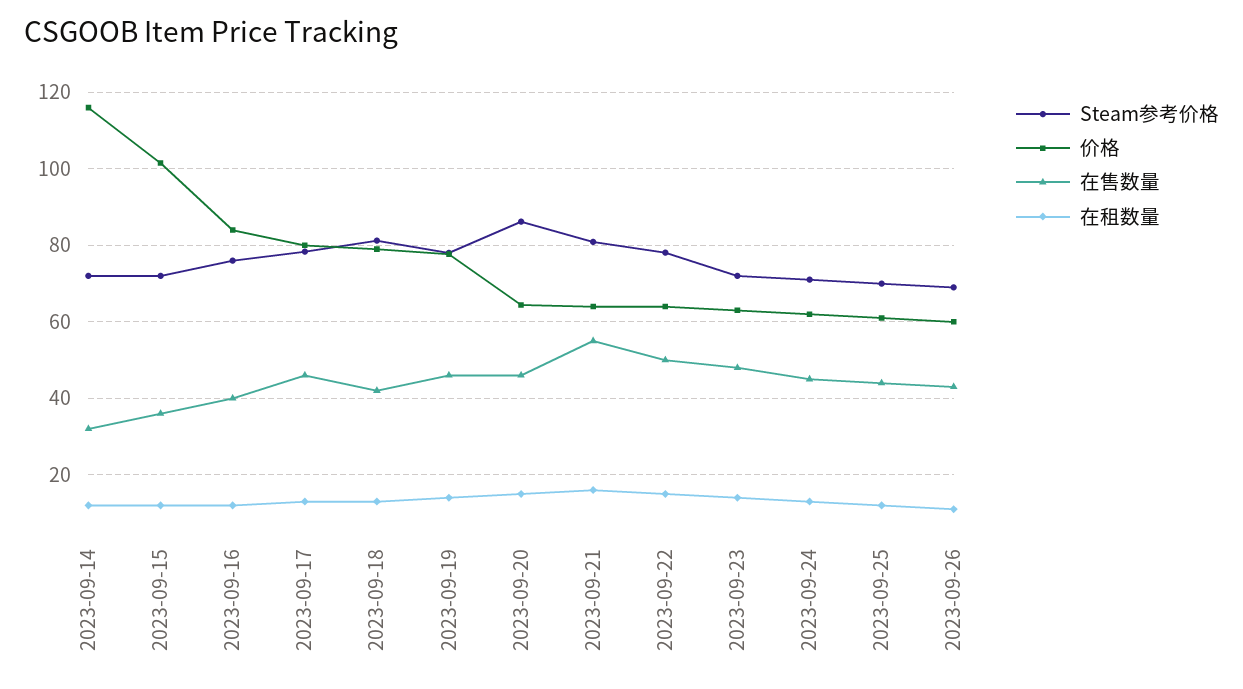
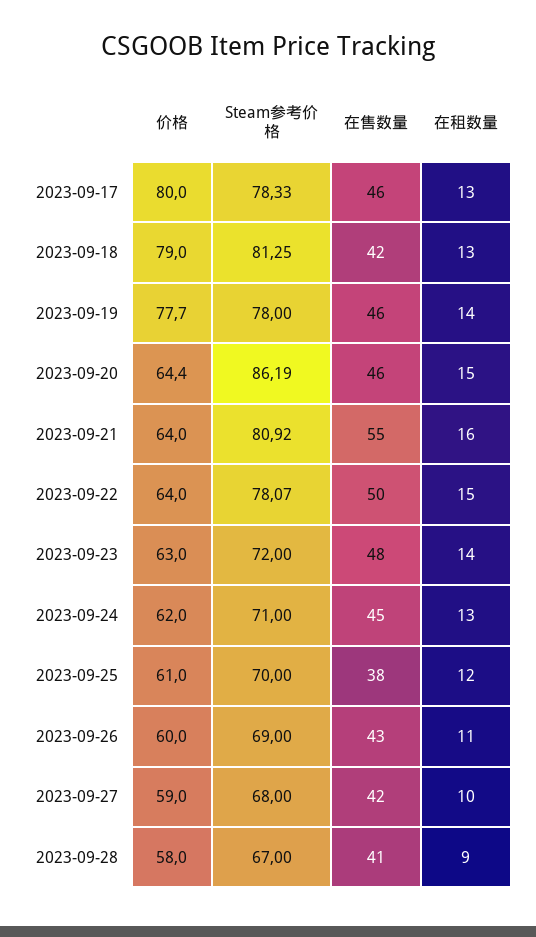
Steam参考价格, 2023-09-14: 72 -> none
价格, 2023-09-14: 116 -> none
在售数量, 2023-09-14: 32 -> none
在租数量, 2023-09-14: 12 -> none
Steam参考价格, 2023-09-15: 72 -> none
价格, 2023-09-15: 102 -> none
在售数量, 2023-09-15: 36 -> none
在租数量, 2023-09-15: 12 -> none
Steam参考价格, 2023-09-16: 76 -> none
价格, 2023-09-16: 84 -> none
在售数量, 2023-09-16: 40 -> none
在租数量, 2023-09-16: 12 -> none
在售数量, 2023-09-25: 44 -> 38
价格, 2023-09-27: none -> 59
Steam参考价格, 2023-09-27: none -> 68
在售数量, 2023-09-27: none -> 42
在租数量, 2023-09-27: none -> 10
价格, 2023-09-28: none -> 58
Steam参考价格, 2023-09-28: none -> 67
在售数量, 2023-09-28: none -> 41
在租数量, 2023-09-28: none -> 9

